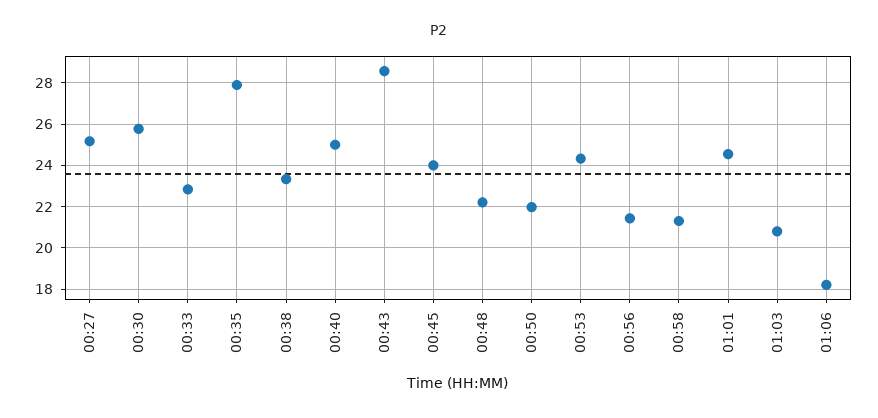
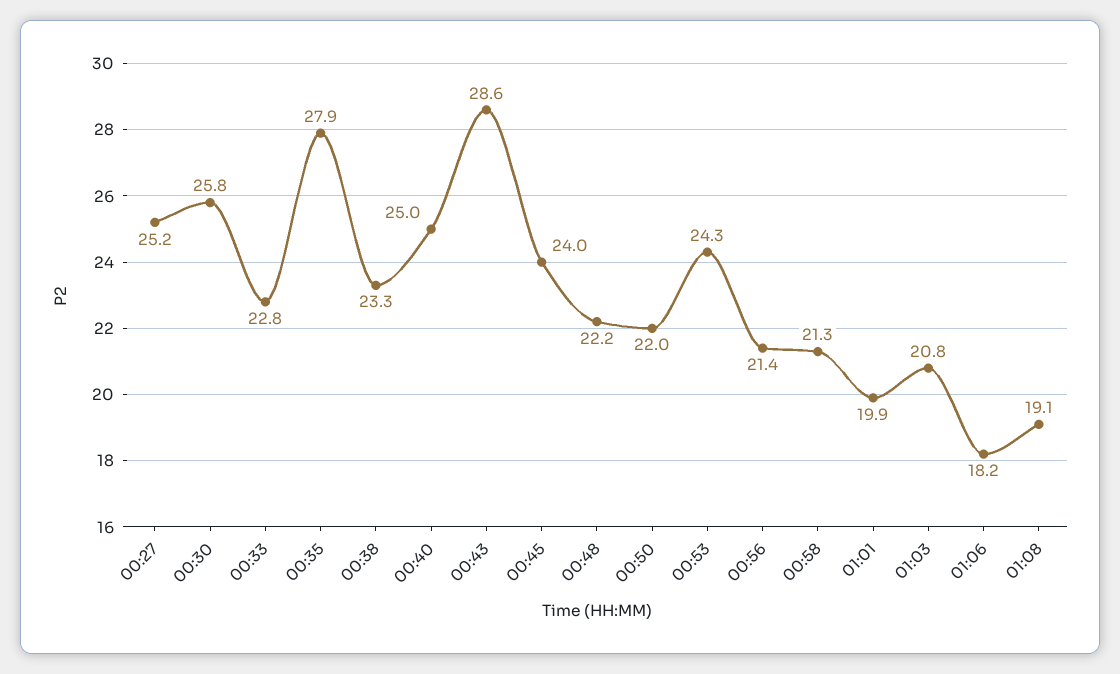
01:01: 24.5 -> 19.9
01:08: none -> 19.1

